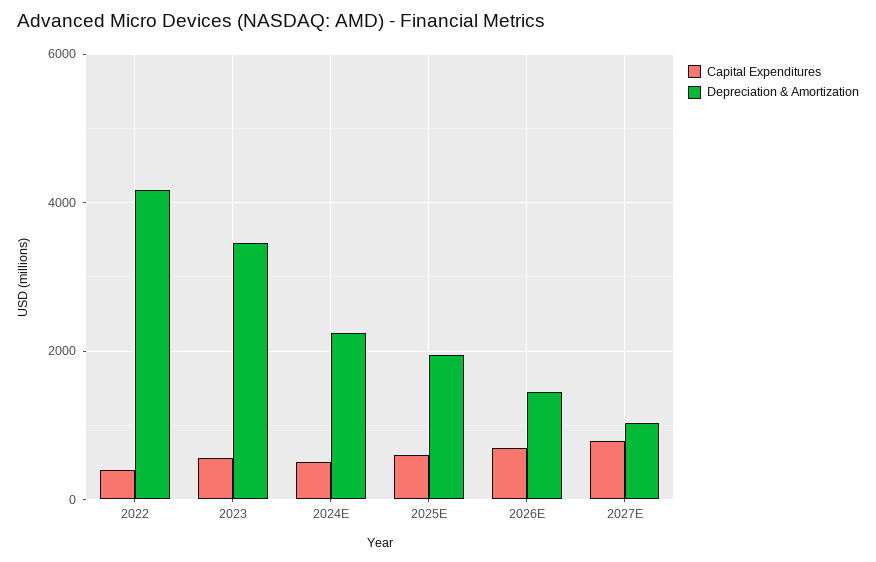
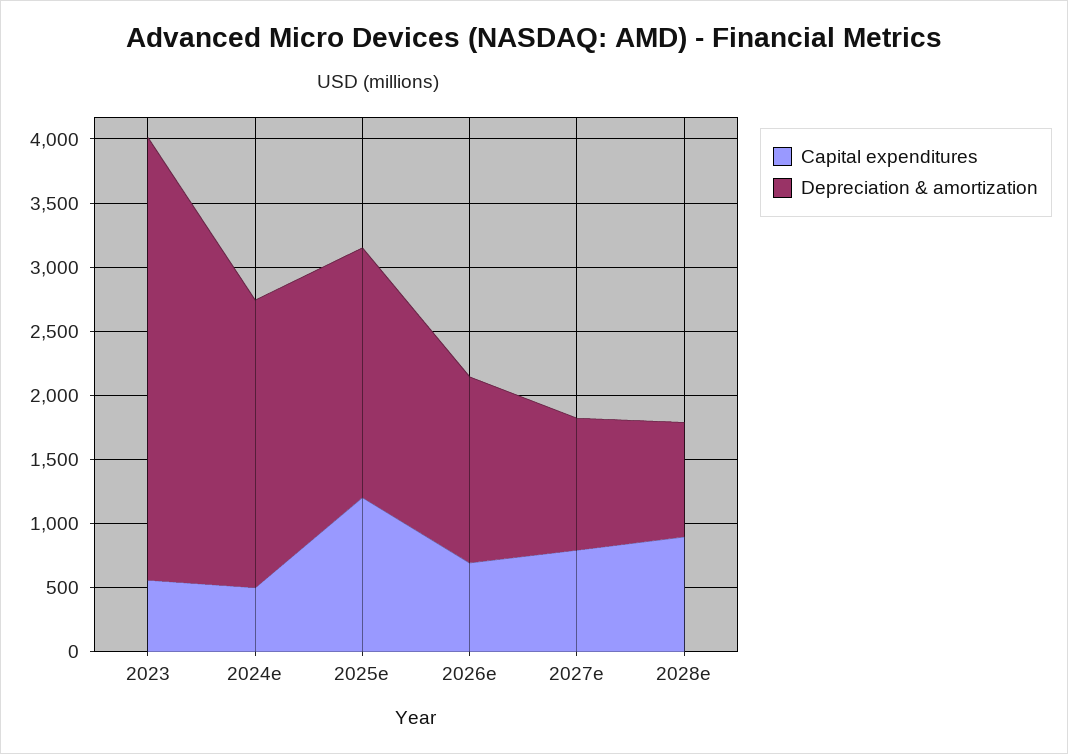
Capital Expenditures, 2022: 400 -> none
Depreciation & Amortization, 2022: 4200 -> none
Capital Expenditures, 2025E: 600 -> 1200
Capital Expenditures, 2028e: none -> 900
Depreciation & Amortization, 2028e: none -> 900

